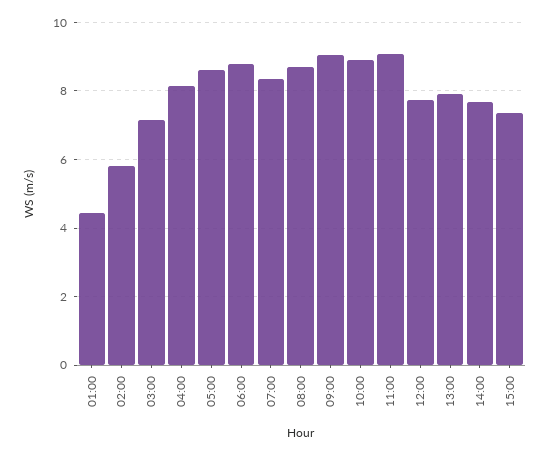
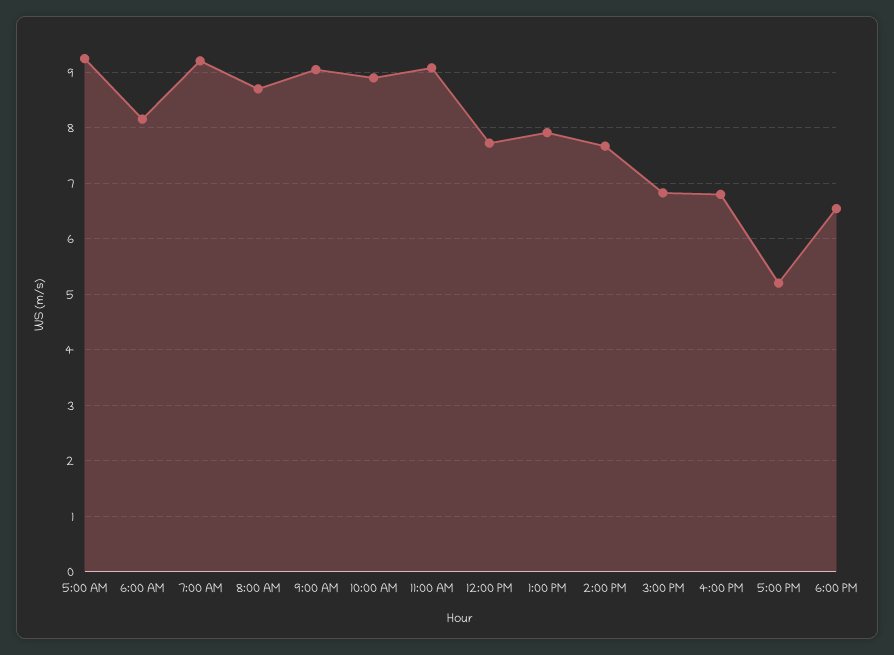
01:00: 4.4 -> none
02:00: 5.8 -> none
03:00: 7.2 -> none
04:00: 8.2 -> none
05:00: 8.6 -> 9.2
06:00: 8.8 -> 8.2
07:00: 8.4 -> 9.2
15:00: 7.4 -> 6.8
4:00 PM: none -> 6.8
5:00 PM: none -> 5.2
6:00 PM: none -> 6.6

